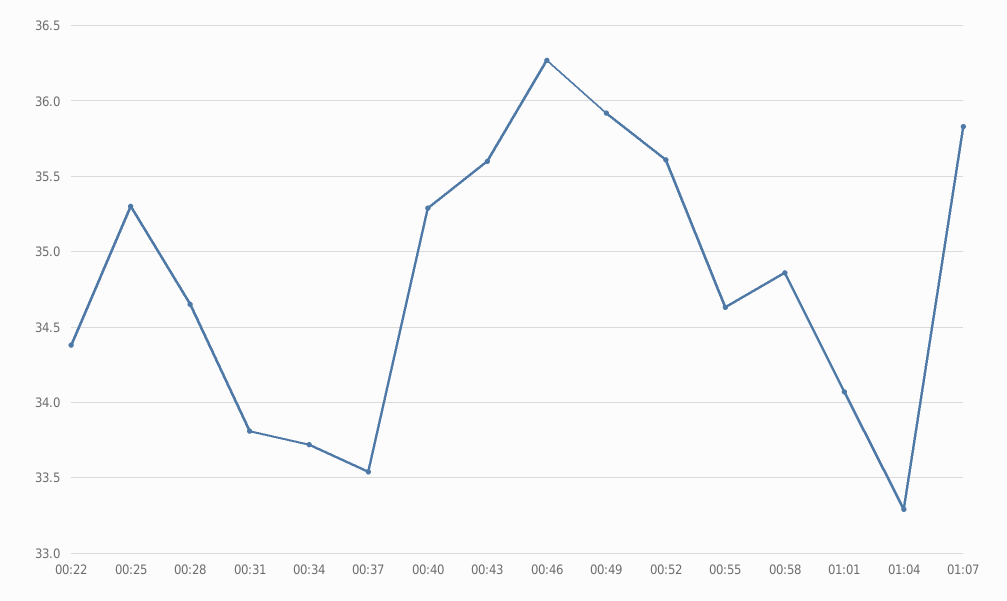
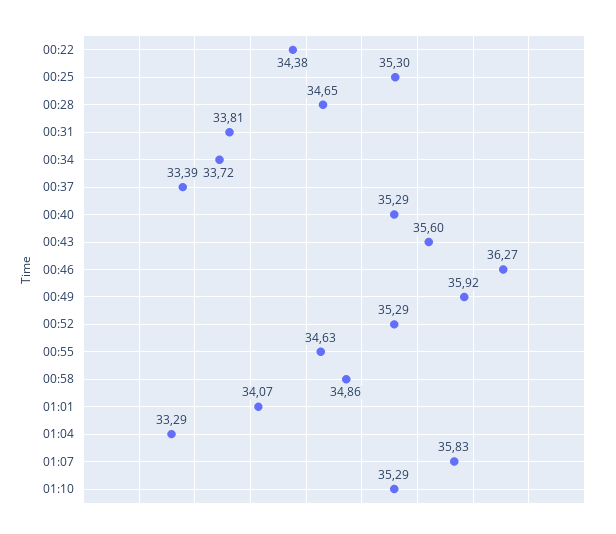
00:37: 33.55 -> 33.39
00:52: 35.6 -> 35.29
01:10: none -> 35.29

